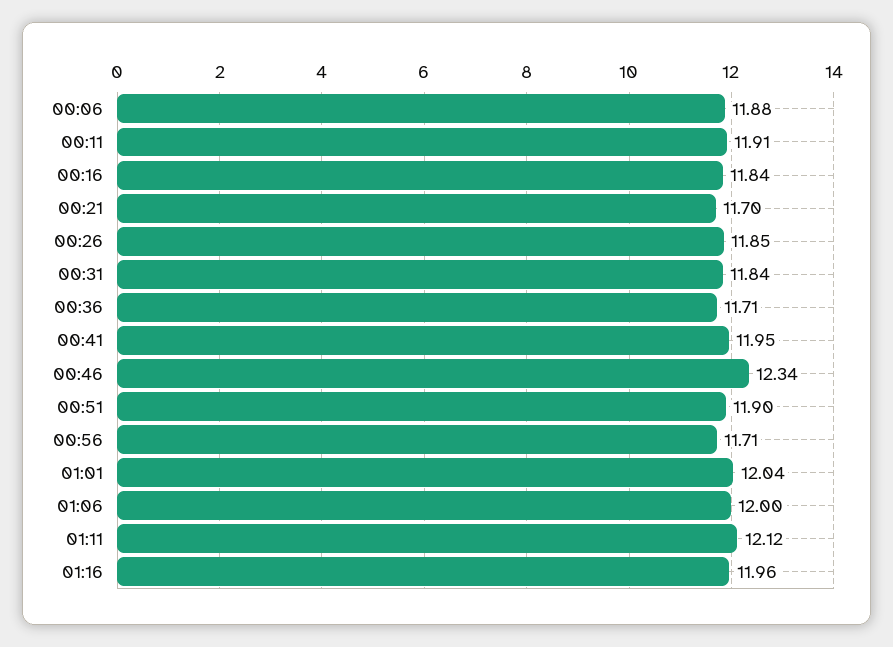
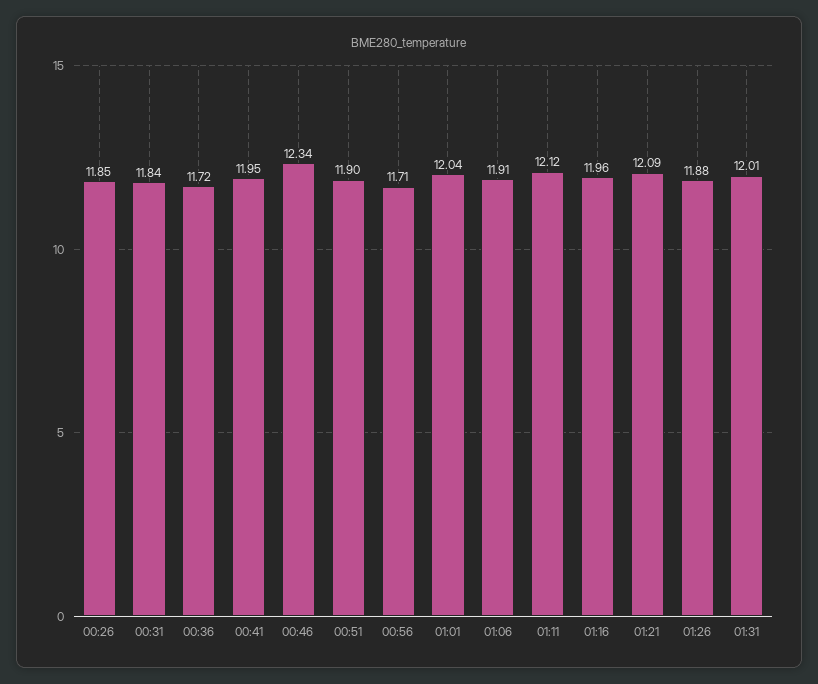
00:06: 11.88 -> none
00:11: 11.91 -> none
00:16: 11.84 -> none
00:21: 11.7 -> none
00:36: 11.71 -> 11.72
01:06: 12 -> 11.91
01:21: none -> 12.09
01:26: none -> 11.88
01:31: none -> 12.01

